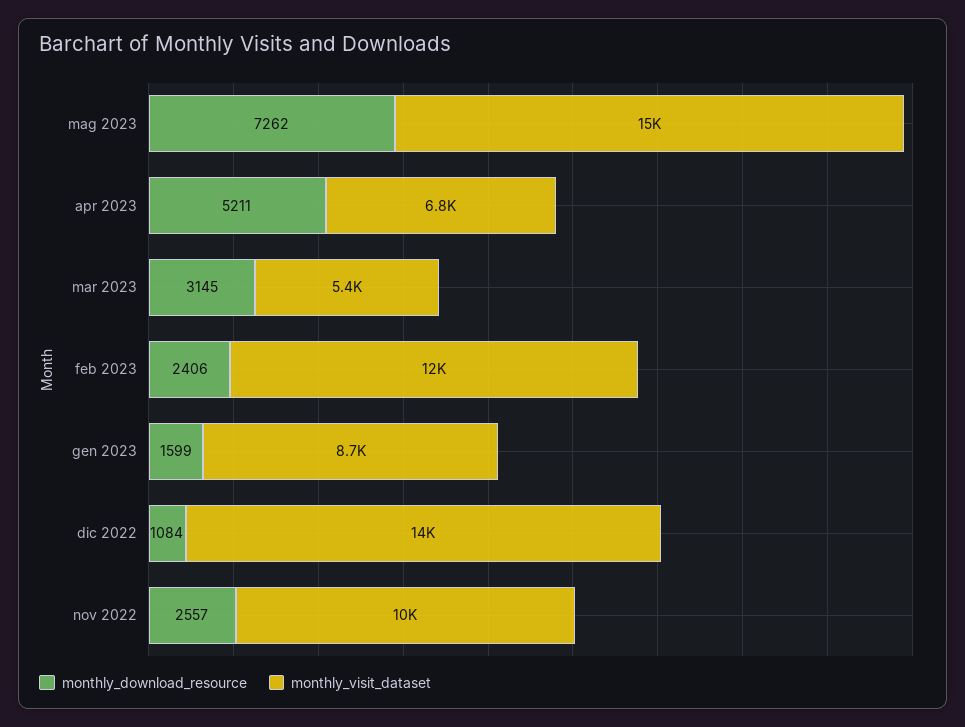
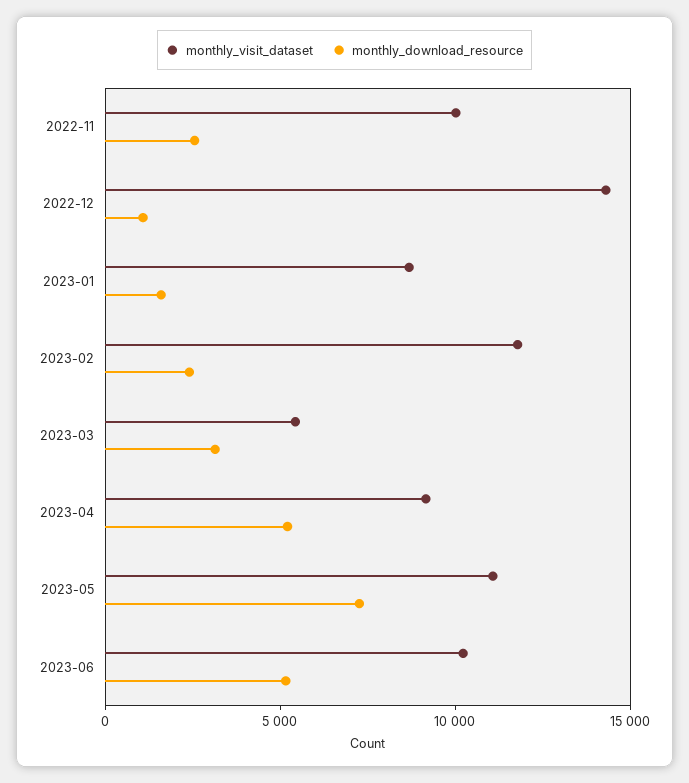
monthly_visit_dataset, mag 2023: 15000 -> 11000
monthly_visit_dataset, apr 2023: 6800 -> 9000
monthly_visit_dataset, 2023-06: none -> 10000
monthly_download_resource, 2023-06: none -> 5000

